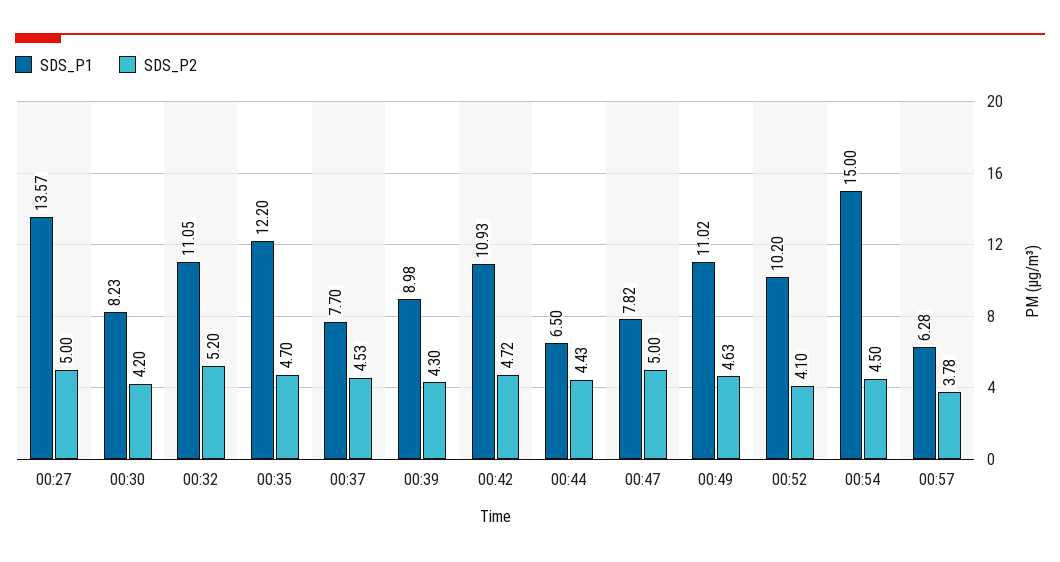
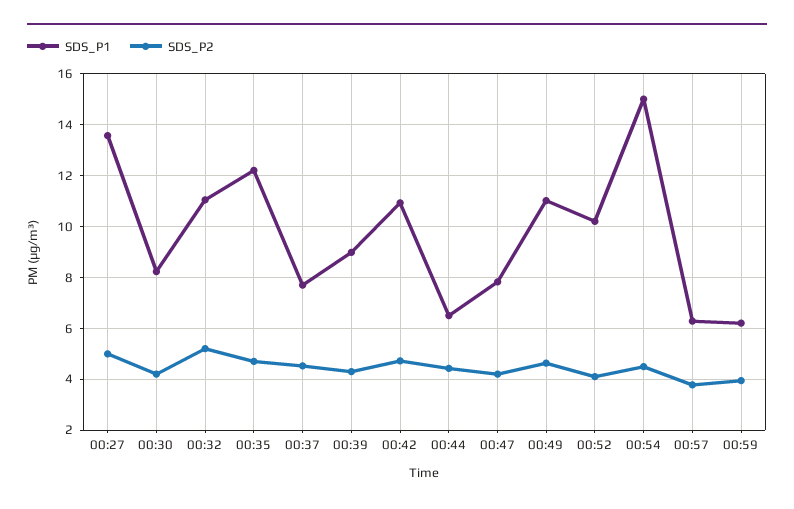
SDS_P2, 00:47: 5 -> 4.25
SDS_P1, 00:59: none -> 6.25
SDS_P2, 00:59: none -> 4

